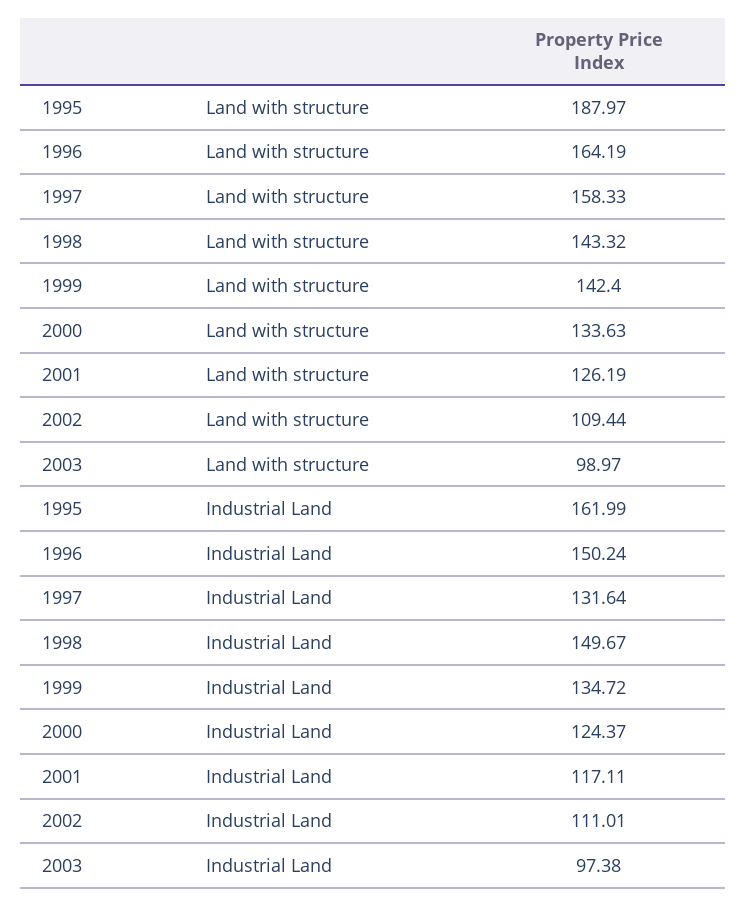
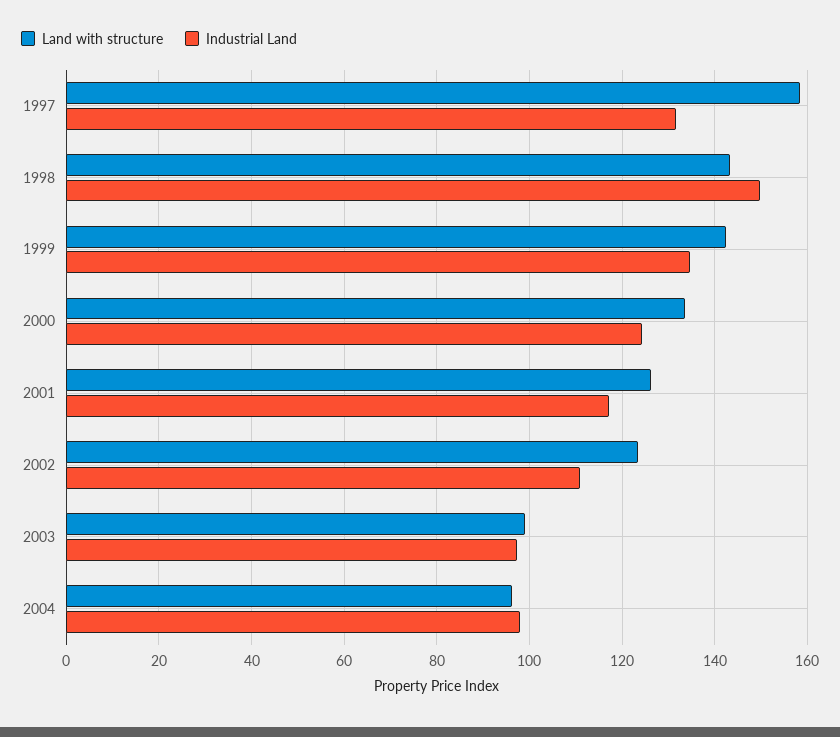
Land with structure, 1995: 187.97 -> none
Land with structure, 1996: 164.19 -> none
Land with structure, 2002: 109.44 -> 124
Industrial Land, 1995: 161.99 -> none
Industrial Land, 1996: 150.24 -> none
Land with structure, 2004: none -> 96
Industrial Land, 2004: none -> 98

